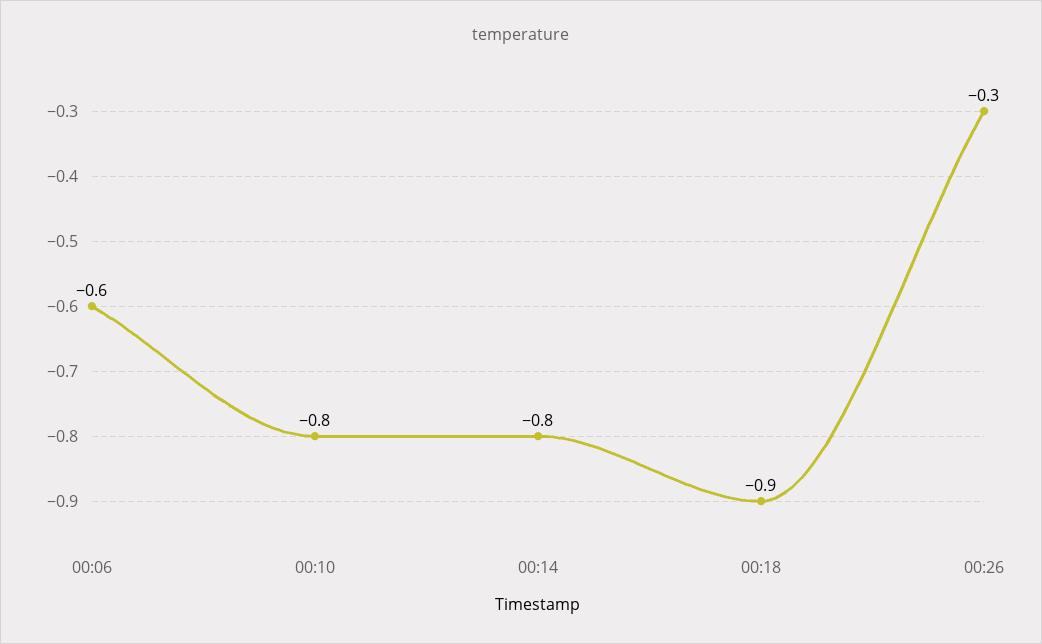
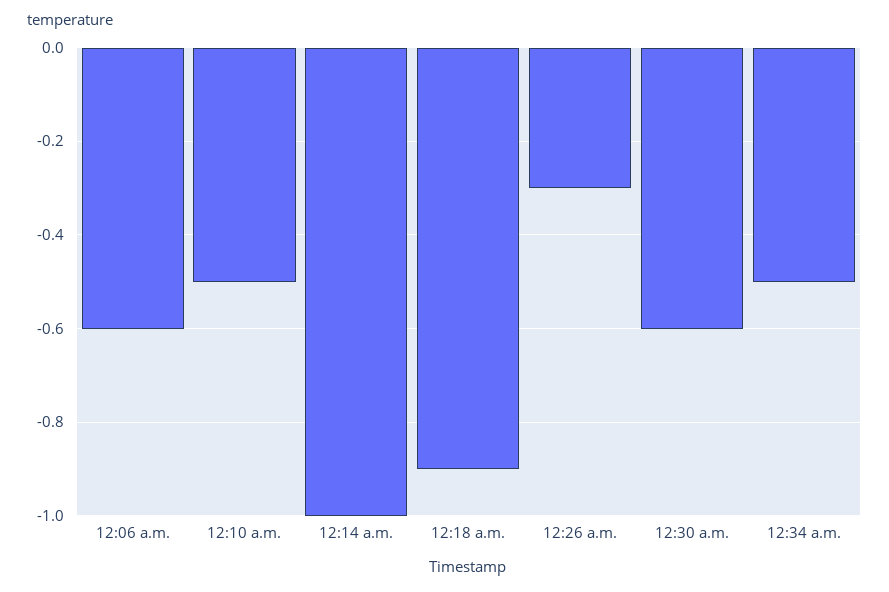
00:10: -0.8 -> -0.5
00:14: -0.8 -> -1
12:30 a.m.: none -> -0.6
12:34 a.m.: none -> -0.5

